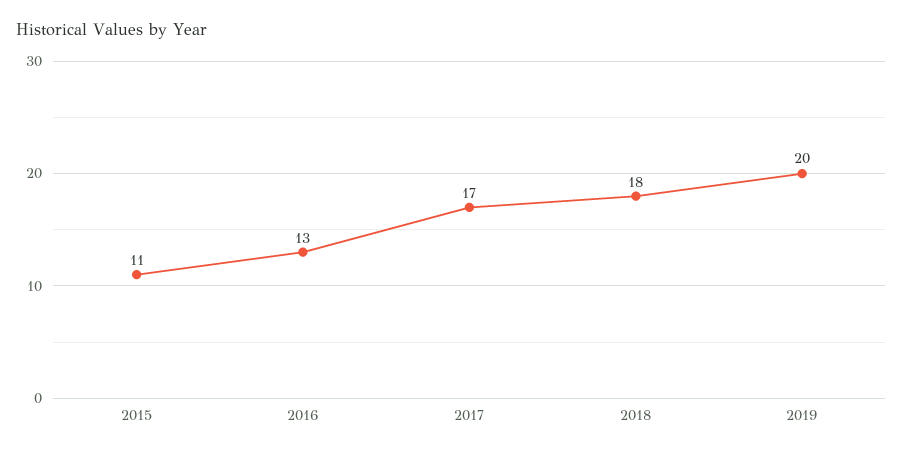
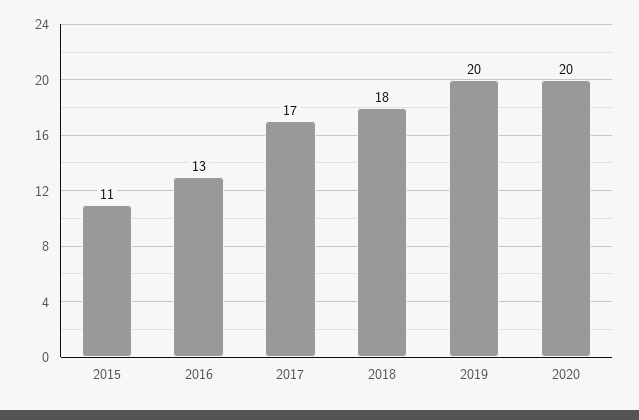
2020: none -> 20

